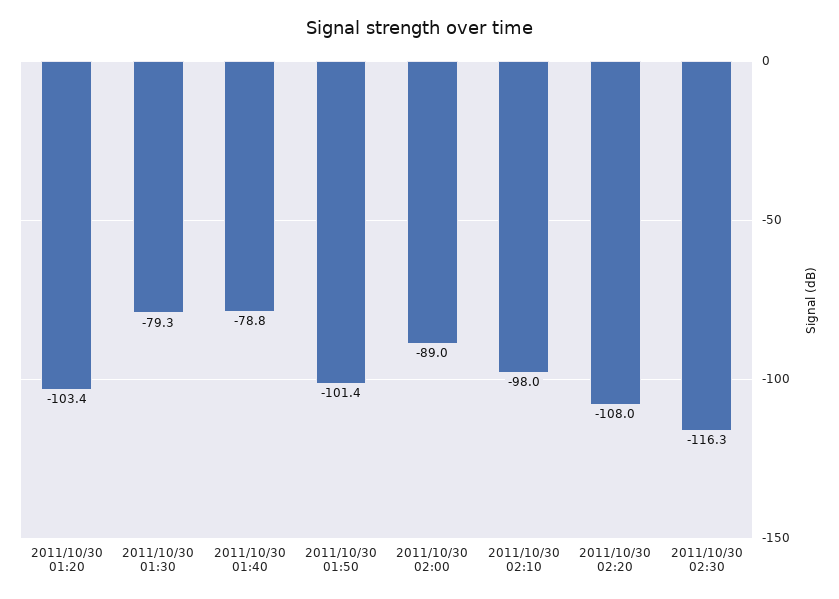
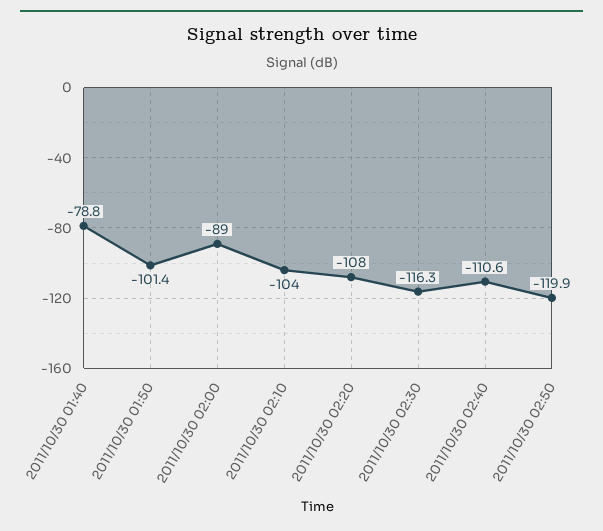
2011/10/30 01:20: -103.4 -> none
2011/10/30 01:30: -79.3 -> none
2011/10/30 02:10: -98 -> -104
2011/10/30 02:40: none -> -110.6
2011/10/30 02:50: none -> -119.9

